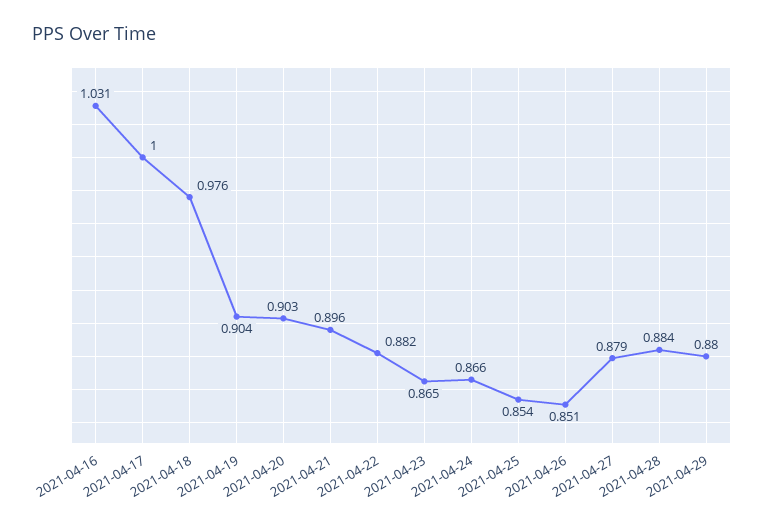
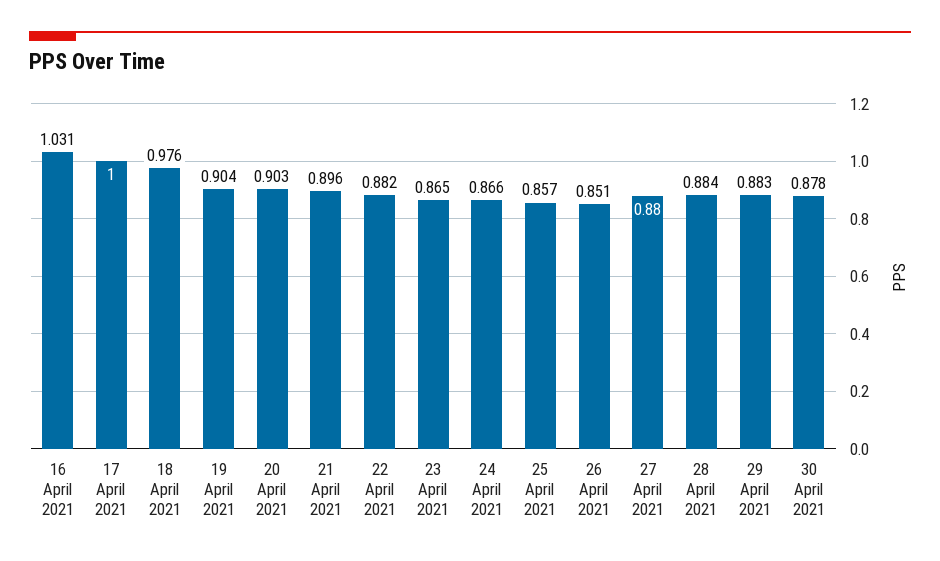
2021-04-25: 0.854 -> 0.857
2021-04-27: 0.879 -> 0.88
2021-04-29: 0.88 -> 0.883
30 April 2021: none -> 0.878

